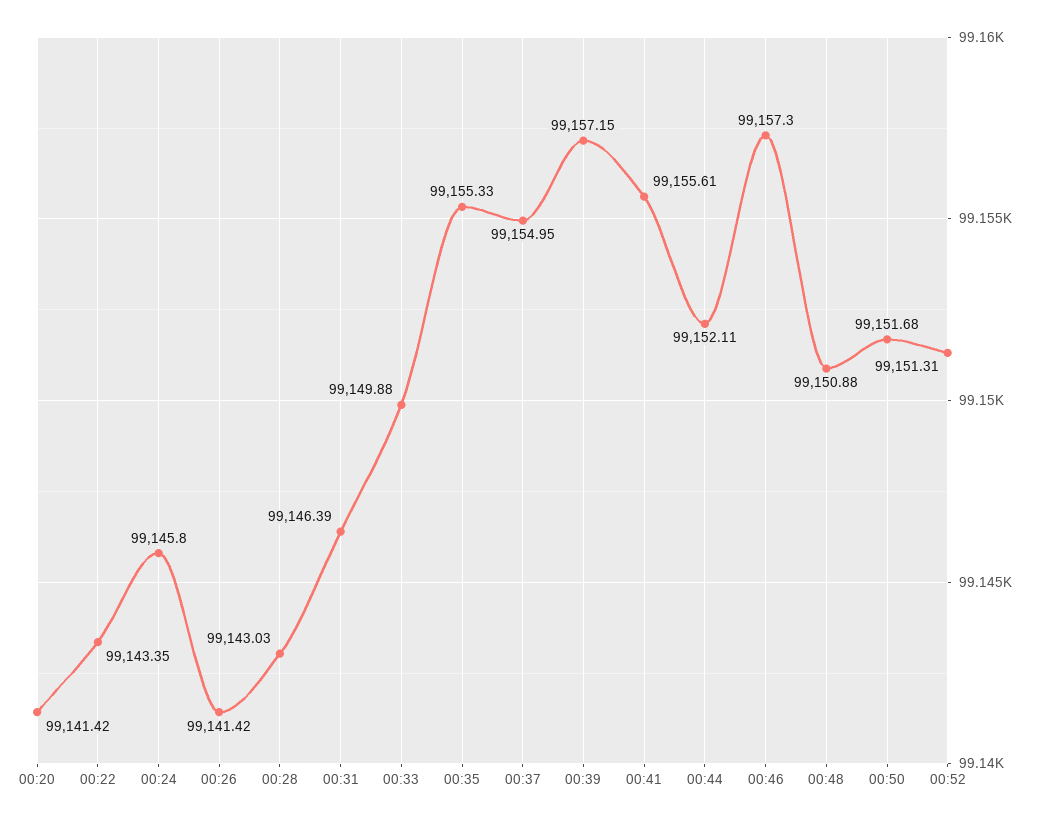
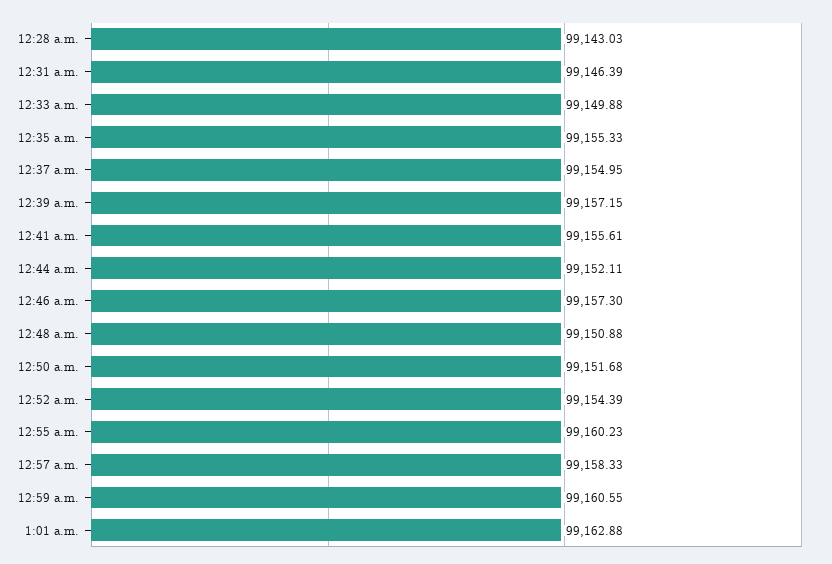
00:20: 99141.42 -> none
00:22: 99143.35 -> none
00:24: 99145.8 -> none
00:26: 99141.42 -> none
00:52: 99151.31 -> 99154.39
12:55 a.m.: none -> 99160.23
12:57 a.m.: none -> 99158.33
12:59 a.m.: none -> 99160.55
1:01 a.m.: none -> 99162.88

